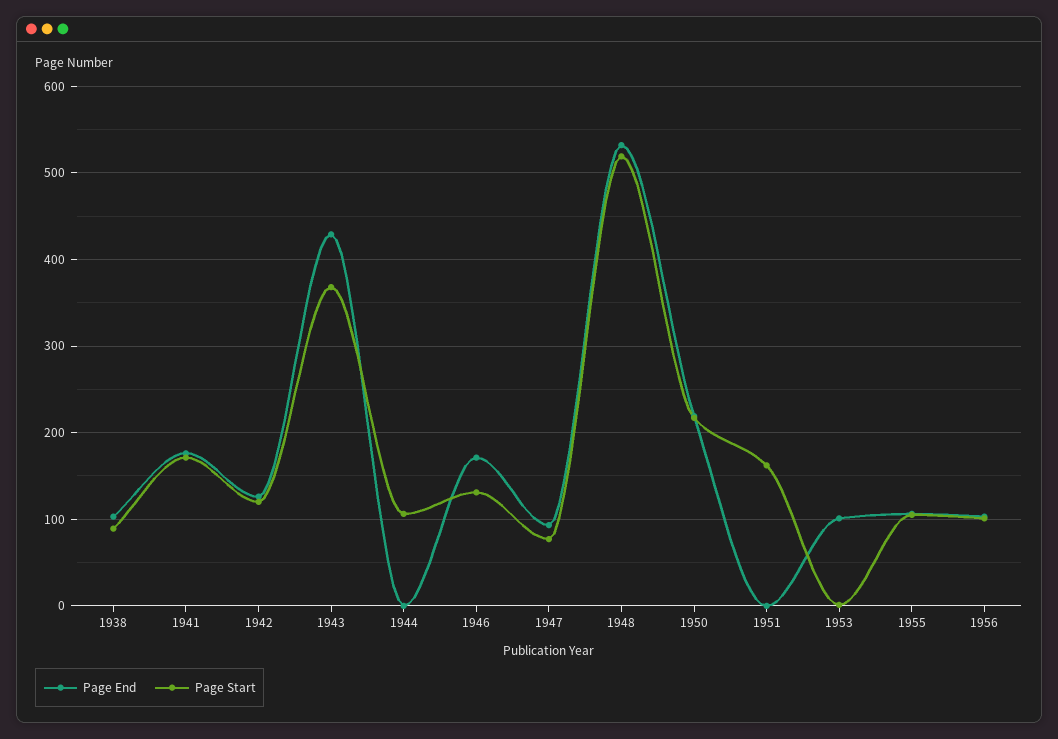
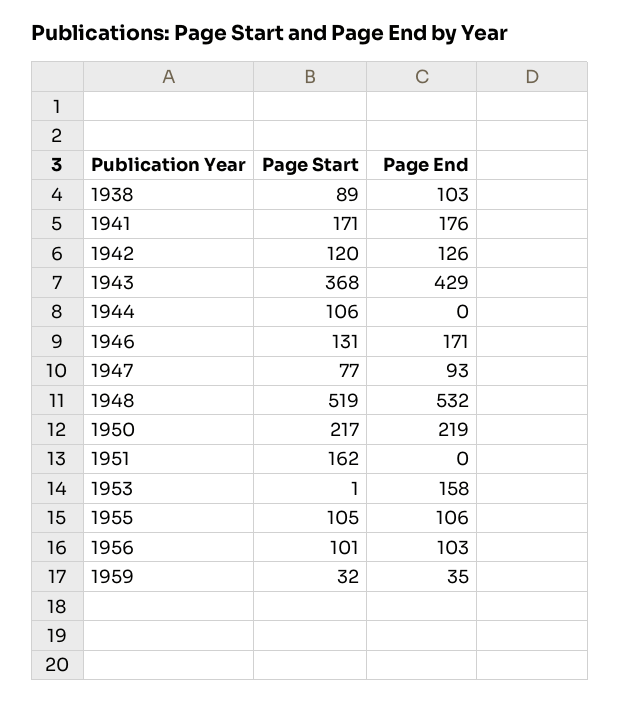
Page End, 1953: 100 -> 158
Page Start, 1959: none -> 32
Page End, 1959: none -> 35

